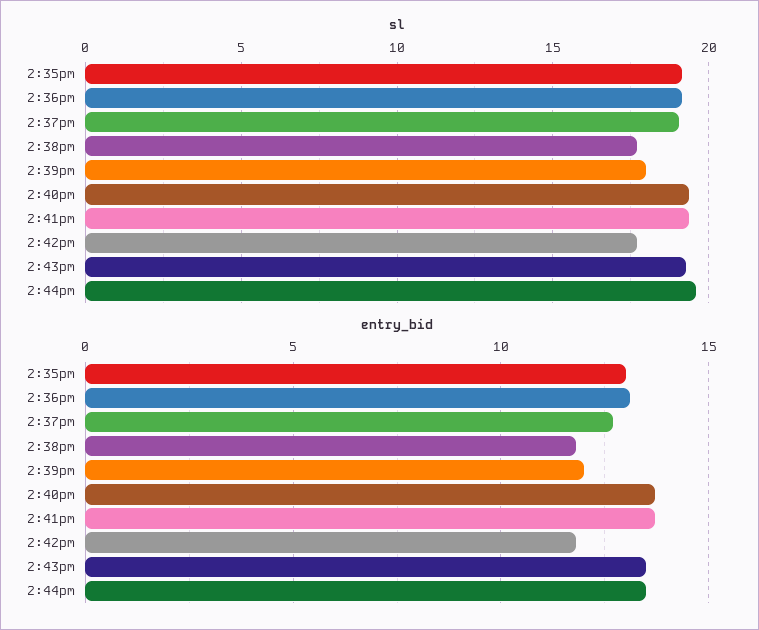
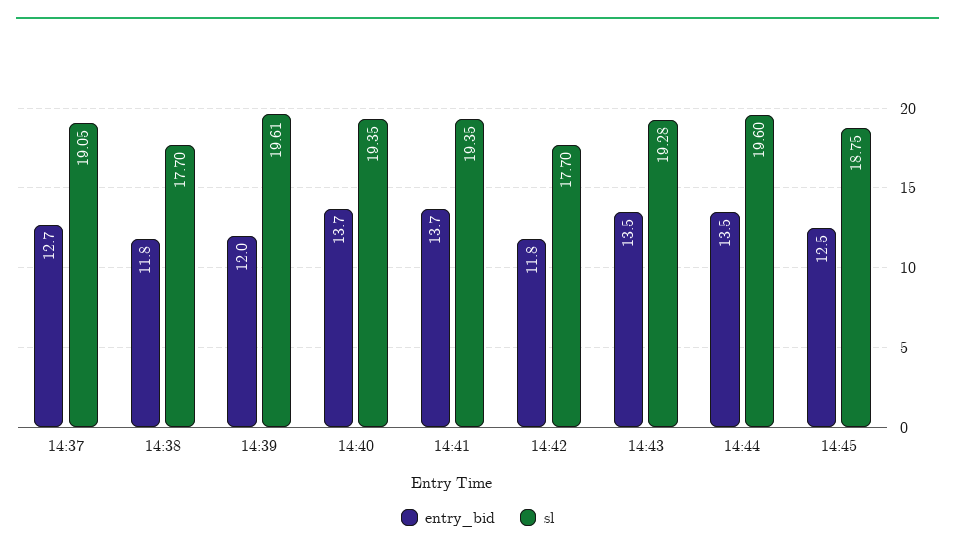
sl, 2:35pm: 19 -> none
sl, 2:36pm: 19 -> none
sl, 2:39pm: 18 -> 19.61
entry_bid, 2:35pm: 13 -> none
entry_bid, 2:36pm: 13 -> none
entry_bid, 14:45: none -> 12.5
sl, 14:45: none -> 18.75

